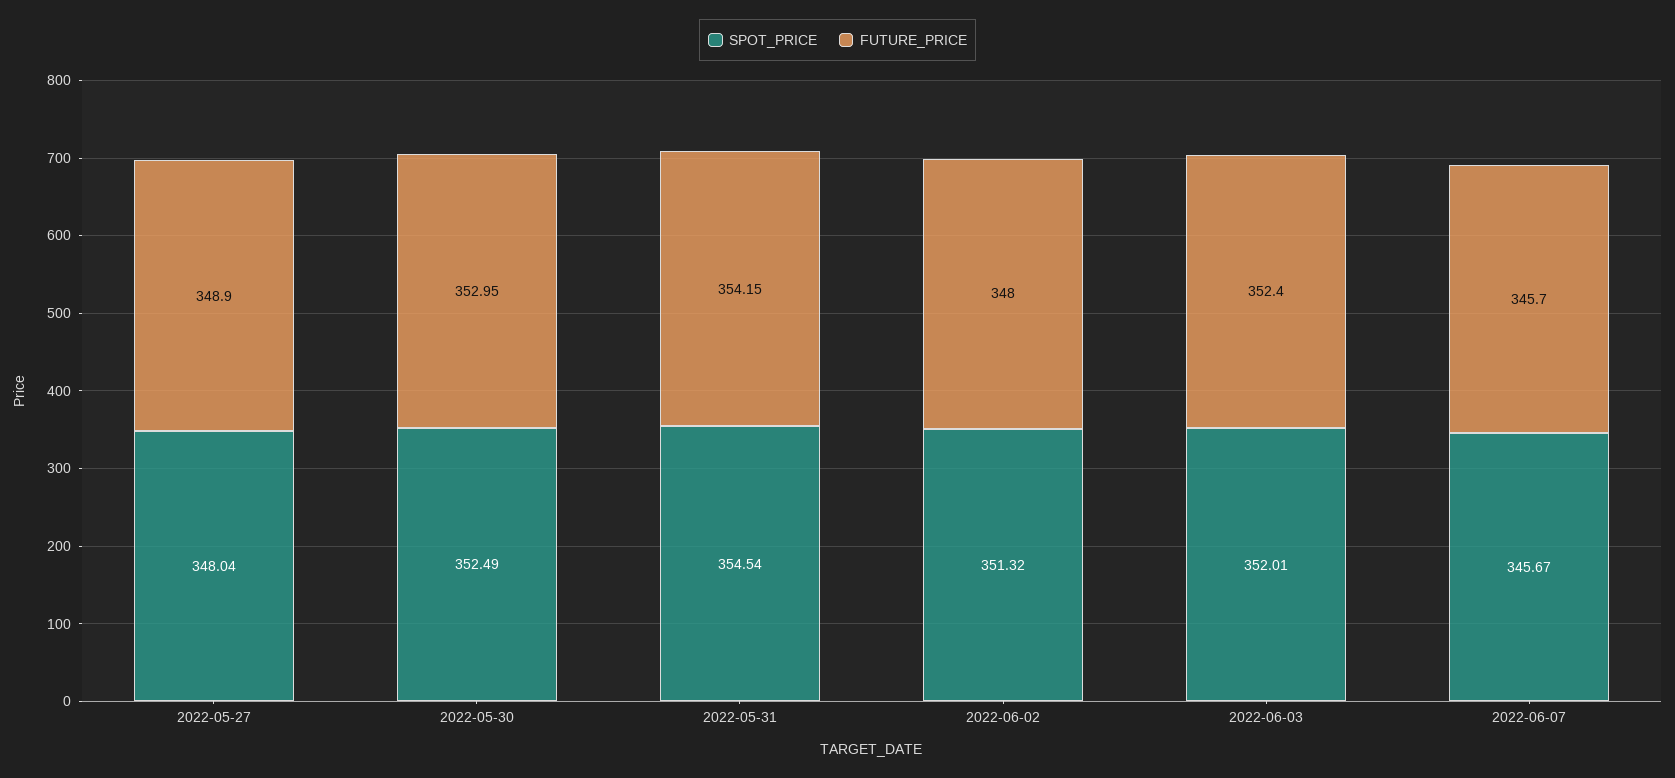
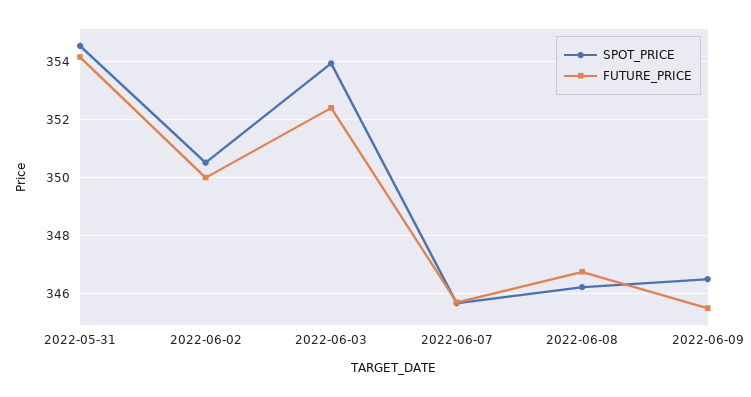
SPOT_PRICE, 2022-05-27: 348.04 -> none
FUTURE_PRICE, 2022-05-27: 348.9 -> none
SPOT_PRICE, 2022-05-30: 352.49 -> none
FUTURE_PRICE, 2022-05-30: 352.95 -> none
SPOT_PRICE, 2022-06-02: 351.32 -> 350.5
FUTURE_PRICE, 2022-06-02: 348 -> 350
SPOT_PRICE, 2022-06-03: 352.01 -> 354
SPOT_PRICE, 2022-06-08: none -> 346.25
FUTURE_PRICE, 2022-06-08: none -> 346.75
SPOT_PRICE, 2022-06-09: none -> 346.5
FUTURE_PRICE, 2022-06-09: none -> 345.5

